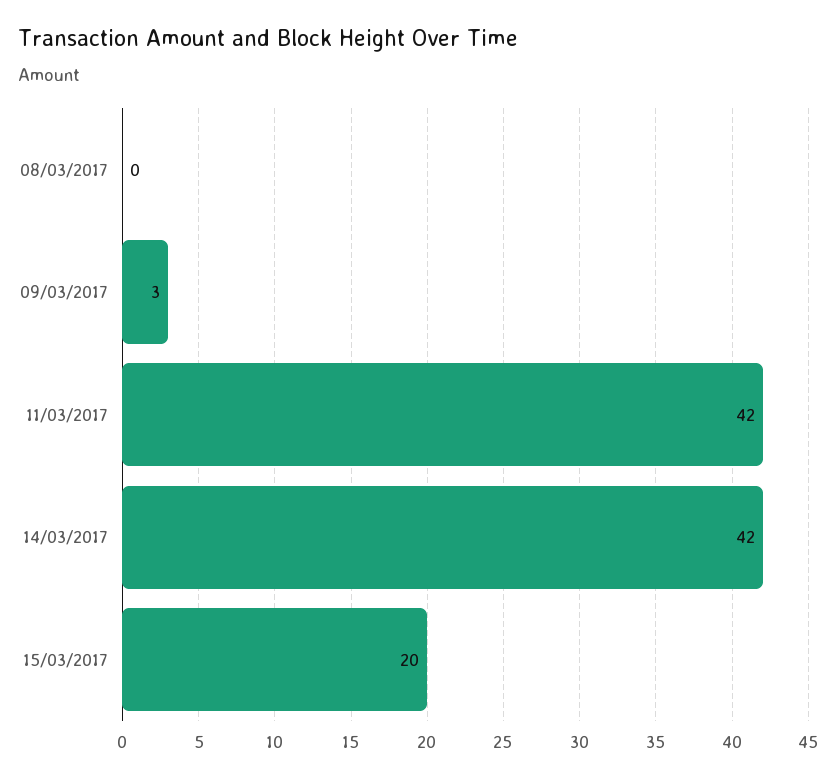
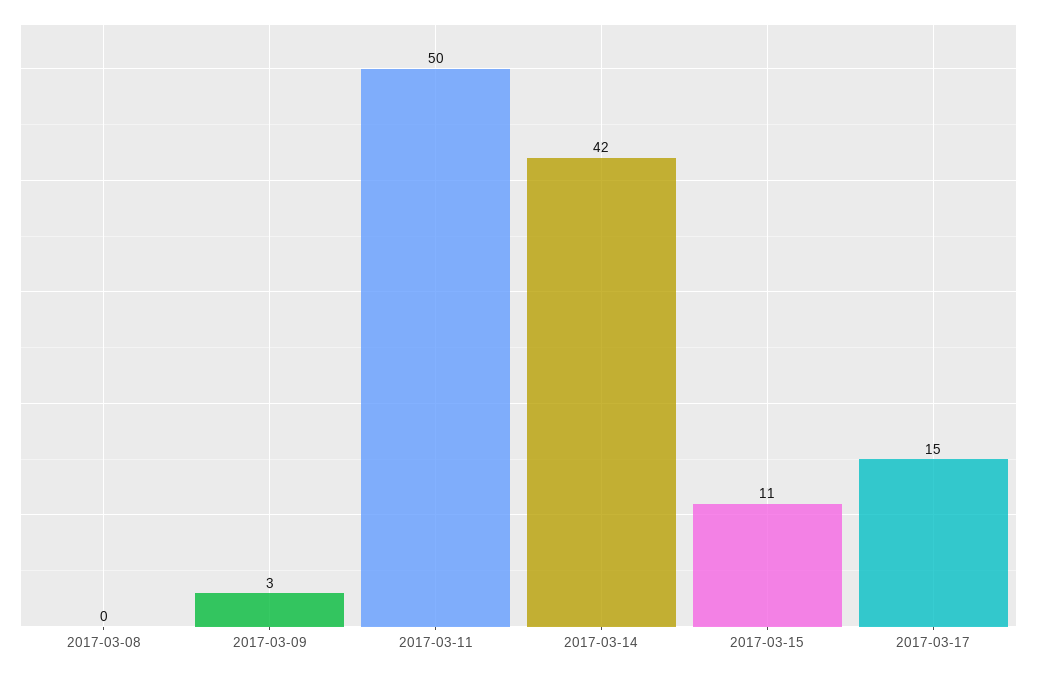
11/03/2017: 42 -> 50
15/03/2017: 20 -> 11
2017-03-17: none -> 15

